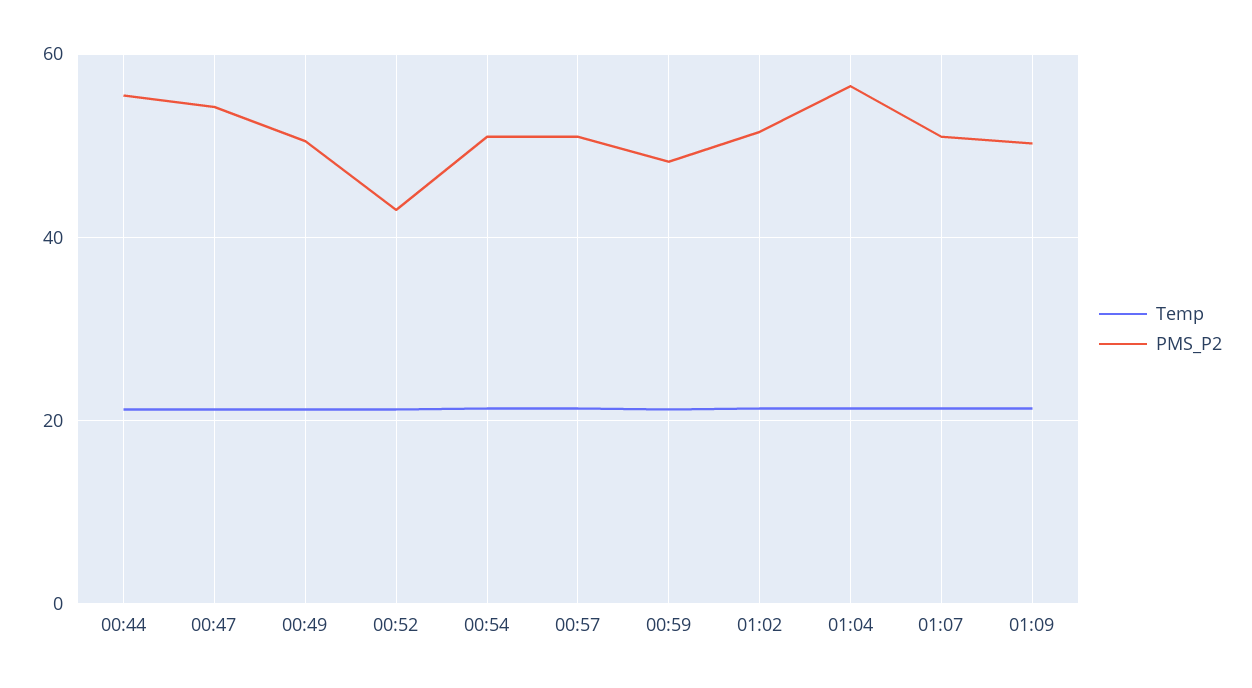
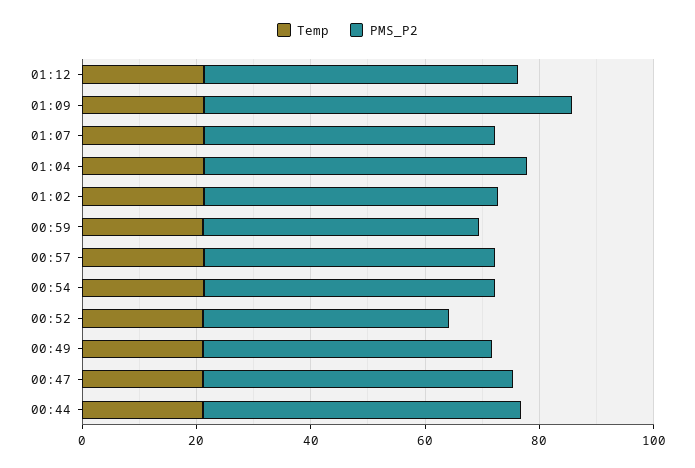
PMS_P2, 01:09: 50 -> 65
Temp, 01:12: none -> 20
PMS_P2, 01:12: none -> 55

